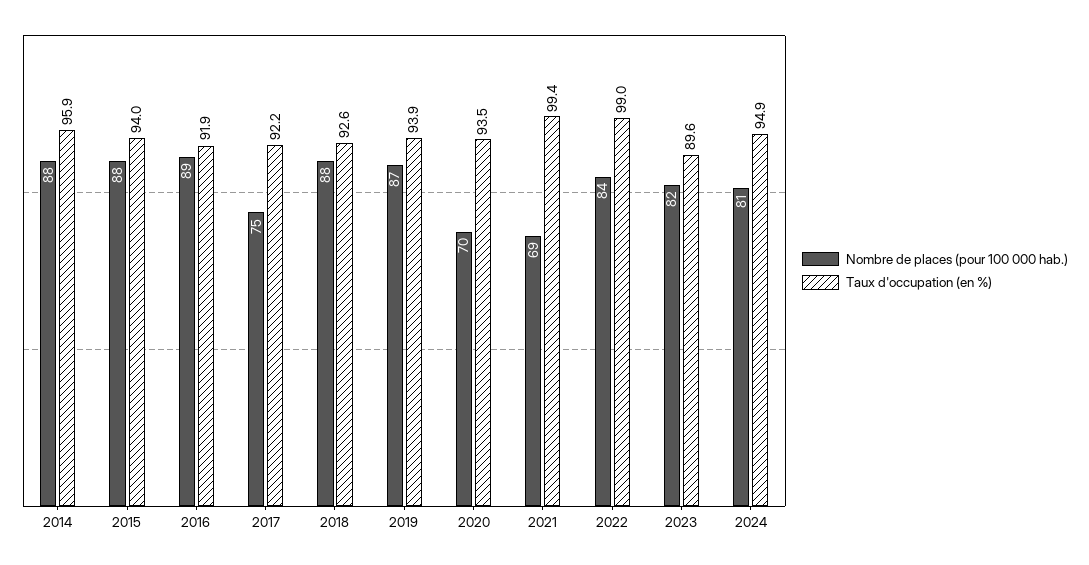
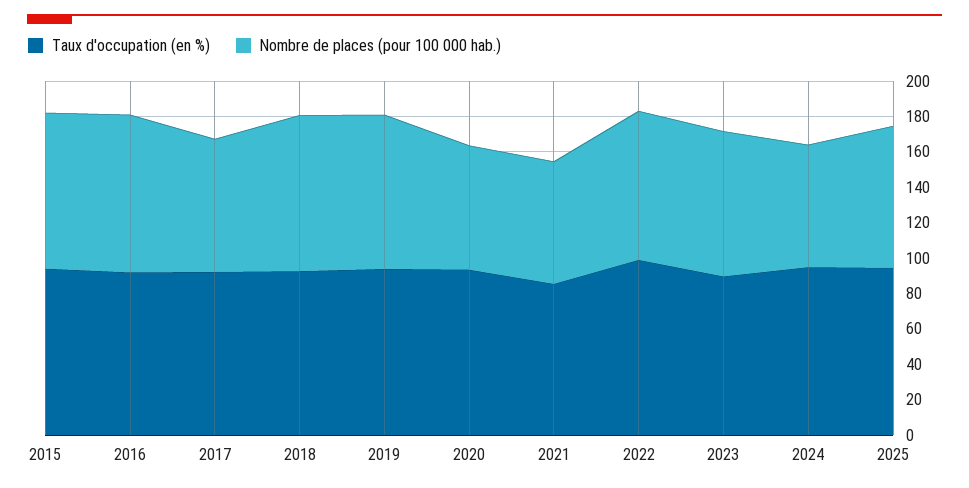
Nombre de places (pour 100 000 hab.), 2014: 88 -> none
Taux d'occupation (en %), 2014: 95.9 -> none
Taux d'occupation (en %), 2021: 99.4 -> 85
Nombre de places (pour 100 000 hab.), 2024: 81 -> 70
Taux d'occupation (en %), 2025: none -> 95
Nombre de places (pour 100 000 hab.), 2025: none -> 80

